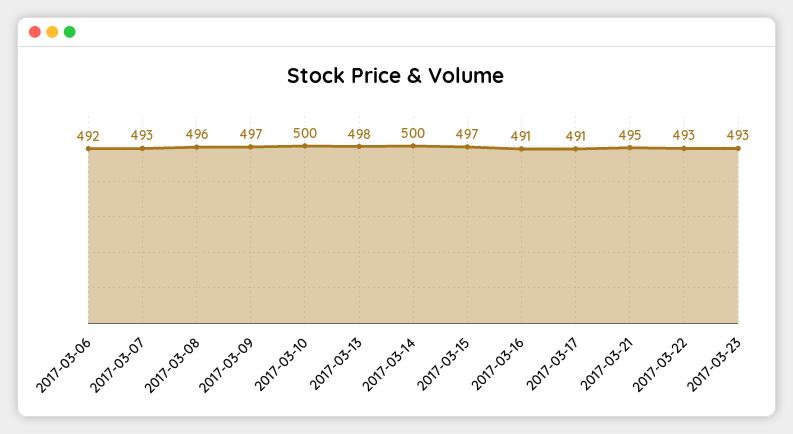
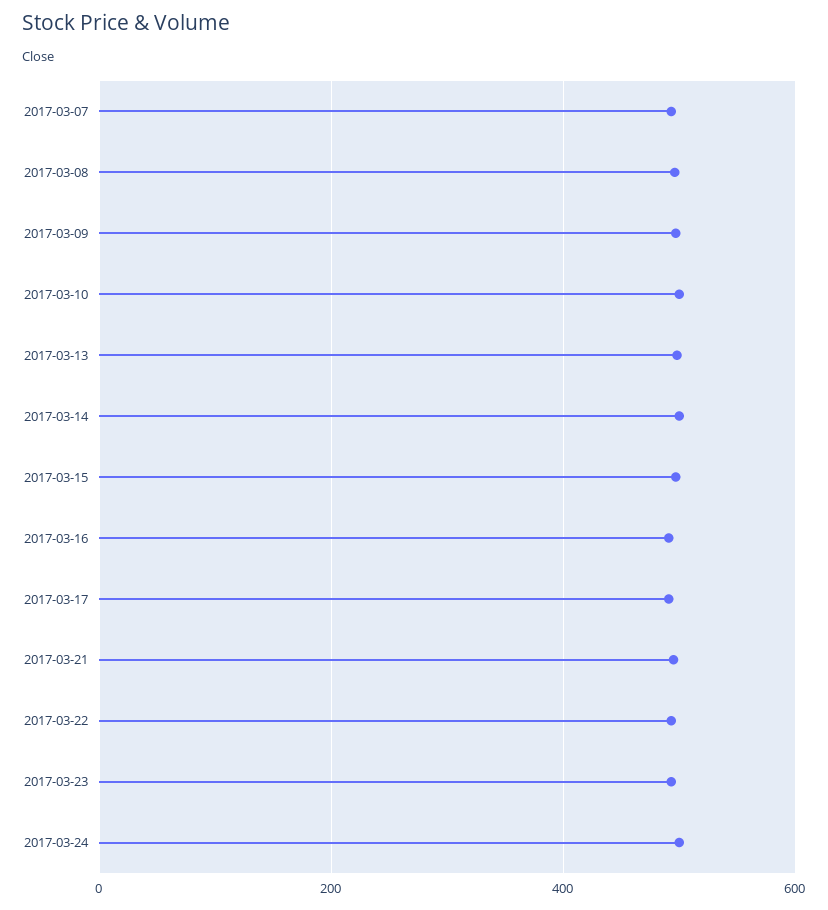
2017-03-06: 492 -> none
2017-03-24: none -> 500

